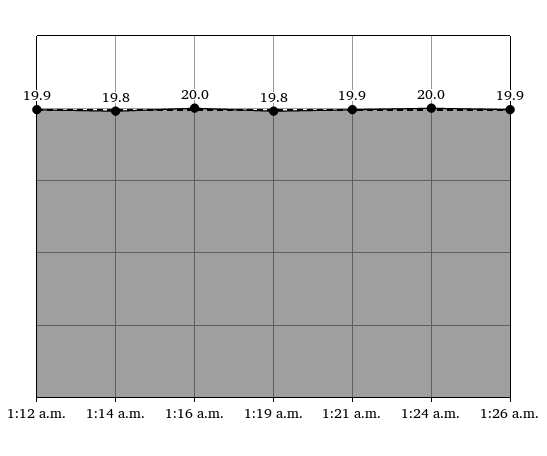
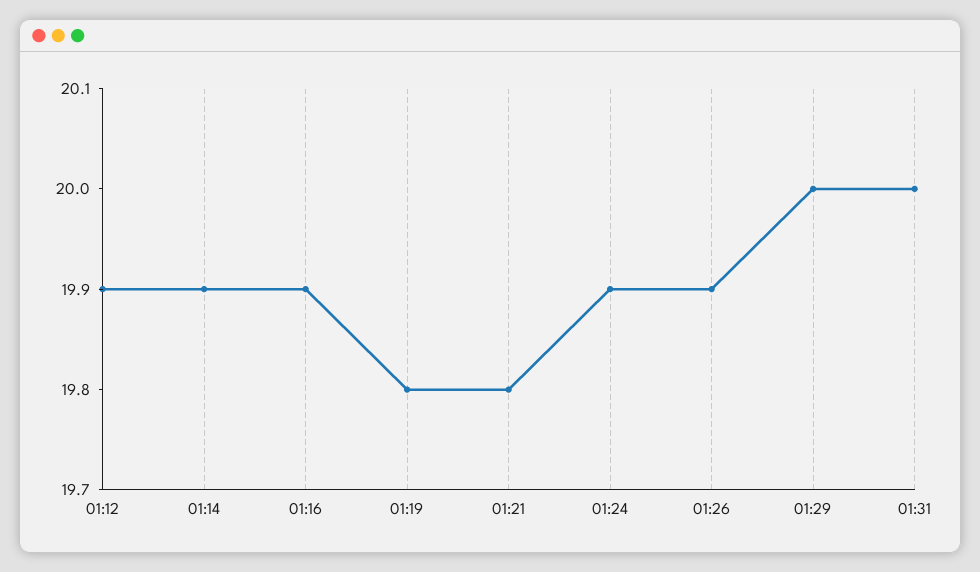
1:14 a.m.: 19.8 -> 19.9
1:16 a.m.: 20 -> 19.9
1:21 a.m.: 19.9 -> 19.8
1:24 a.m.: 20 -> 19.9
01:29: none -> 20
01:31: none -> 20

